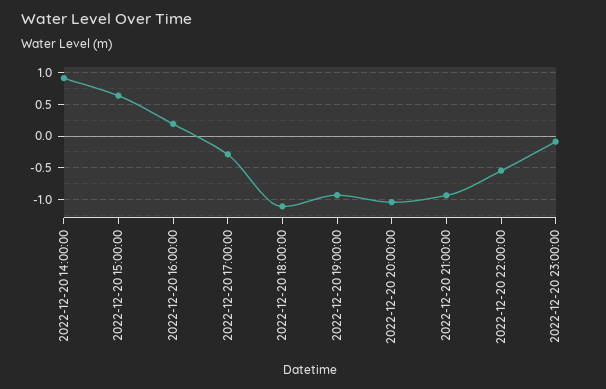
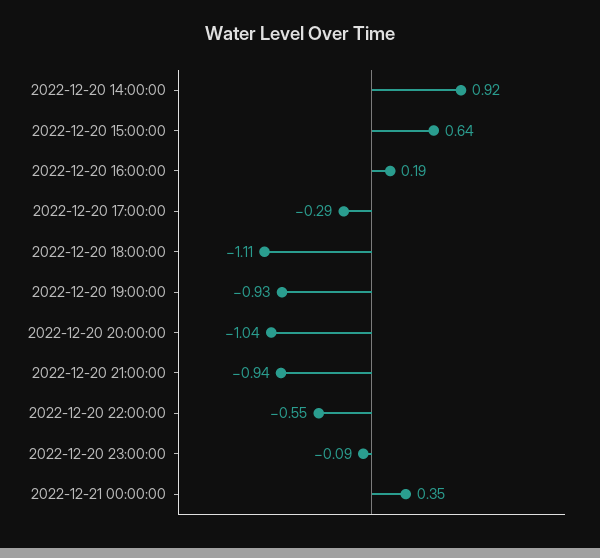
2022-12-21 00:00:00: none -> 0.35

